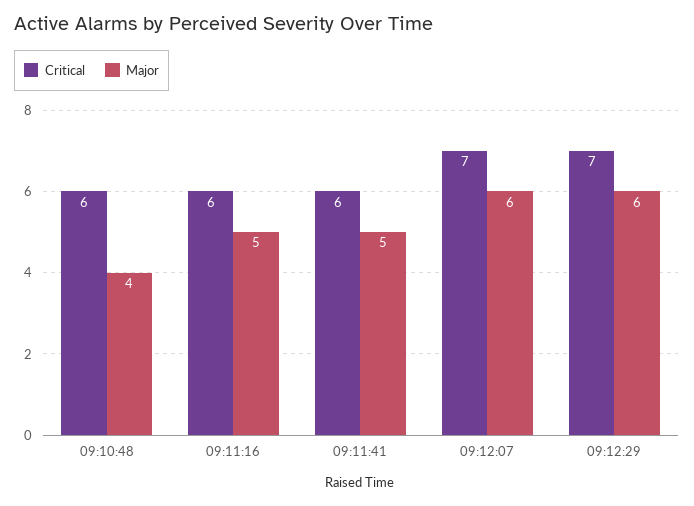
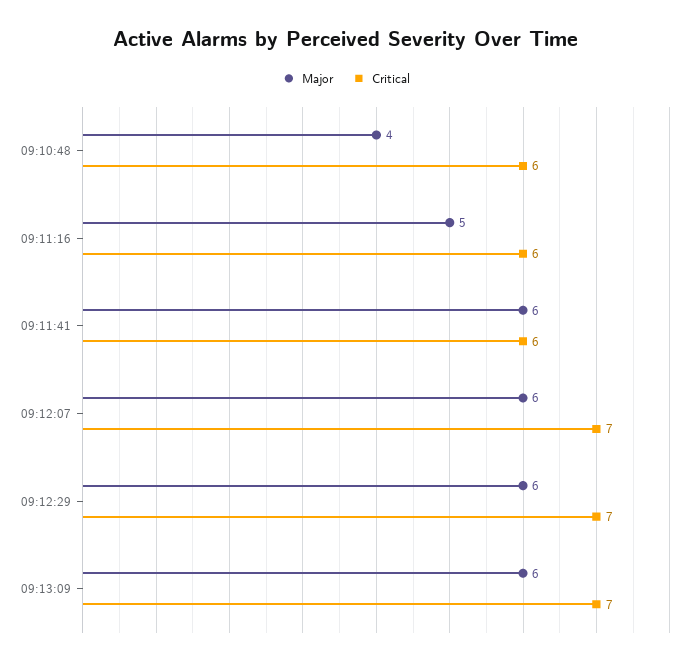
Major, 09:11:41: 5 -> 6
Major, 09:13:09: none -> 6
Critical, 09:13:09: none -> 7

